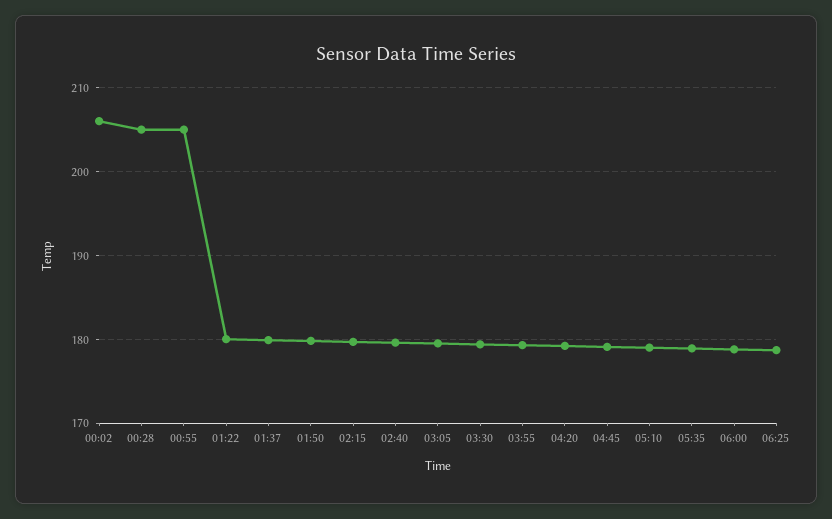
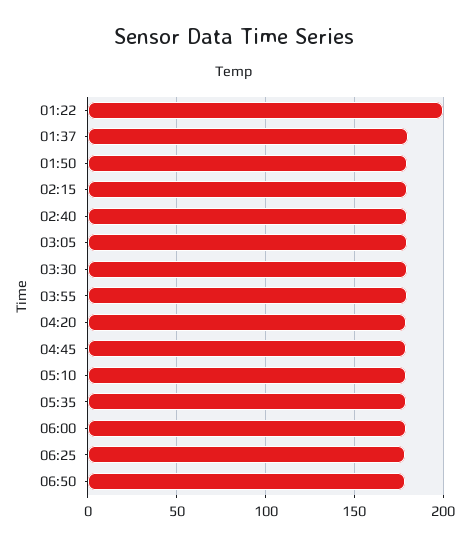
00:02: 206 -> none
00:28: 205 -> none
00:55: 205 -> none
01:22: 180 -> 200
06:50: none -> 180

